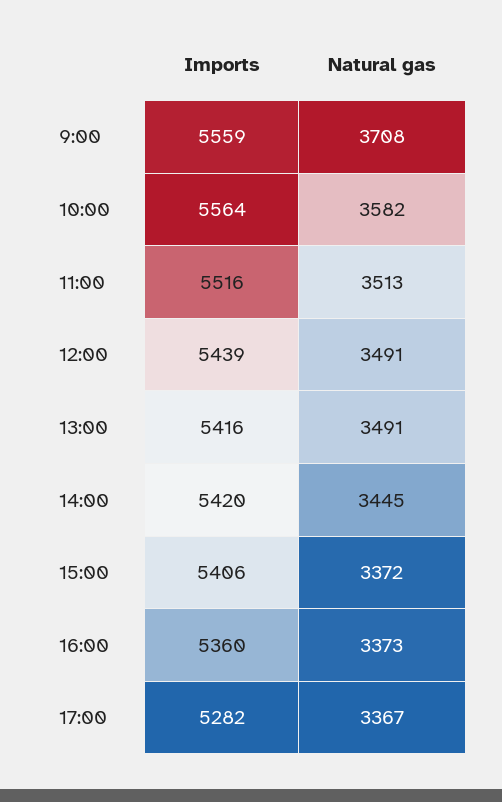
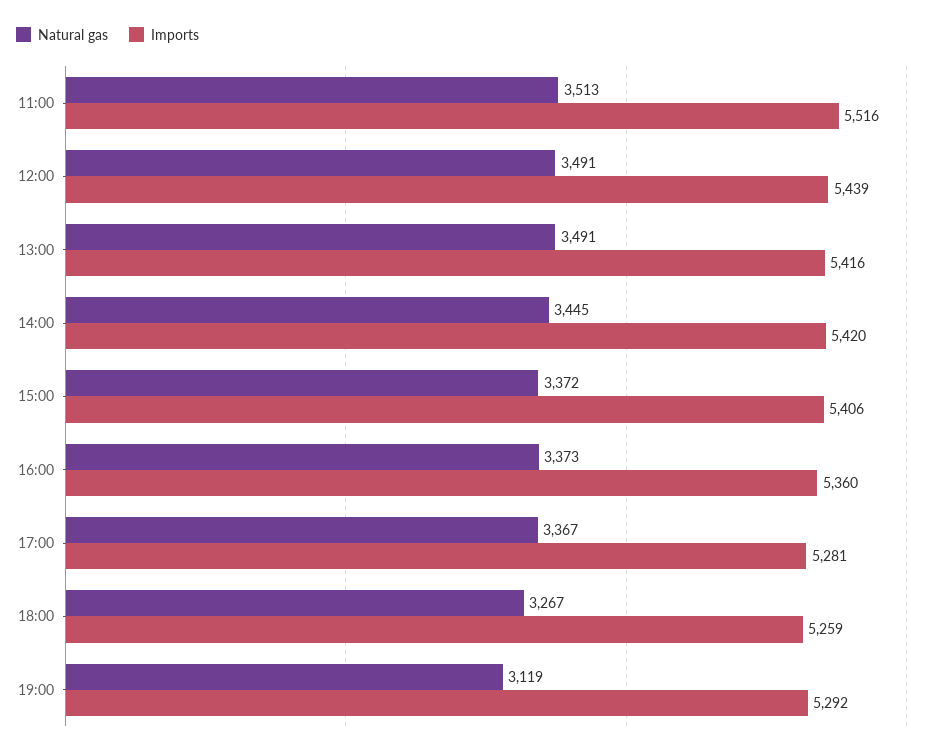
Imports, 9:00: 5559 -> none
Natural gas, 9:00: 3708 -> none
Imports, 10:00: 5564 -> none
Natural gas, 10:00: 3582 -> none
Imports, 17:00: 5282 -> 5281
Natural gas, 18:00: none -> 3267
Imports, 18:00: none -> 5259
Natural gas, 19:00: none -> 3119
Imports, 19:00: none -> 5292

